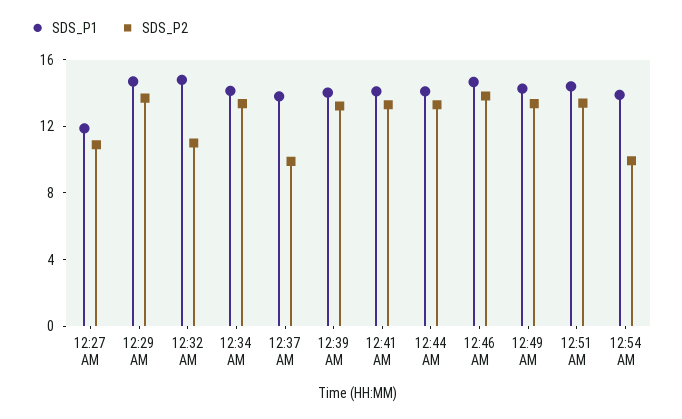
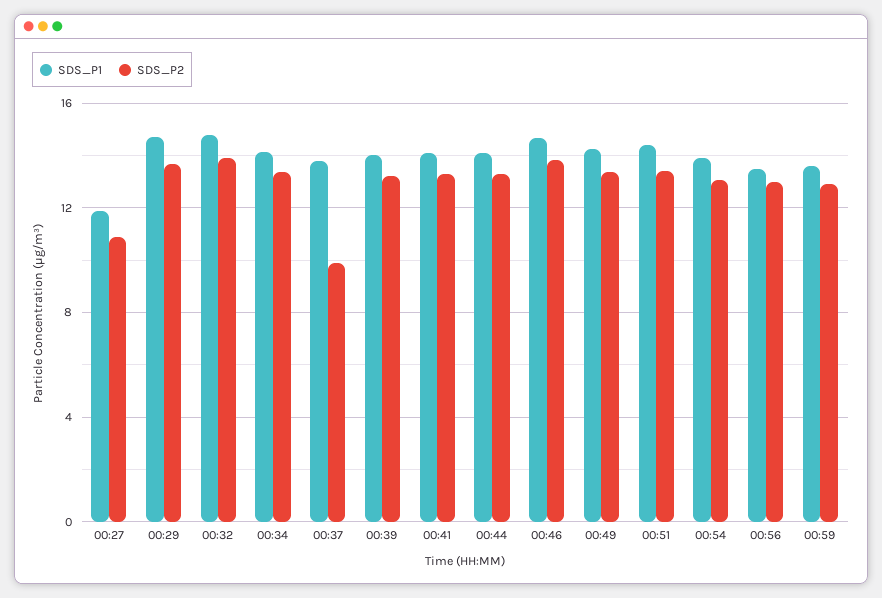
SDS_P2, 12:32 AM: 11 -> 14
SDS_P2, 12:54 AM: 10 -> 13
SDS_P1, 00:56: none -> 13.5
SDS_P2, 00:56: none -> 13
SDS_P1, 00:59: none -> 13.5
SDS_P2, 00:59: none -> 13

